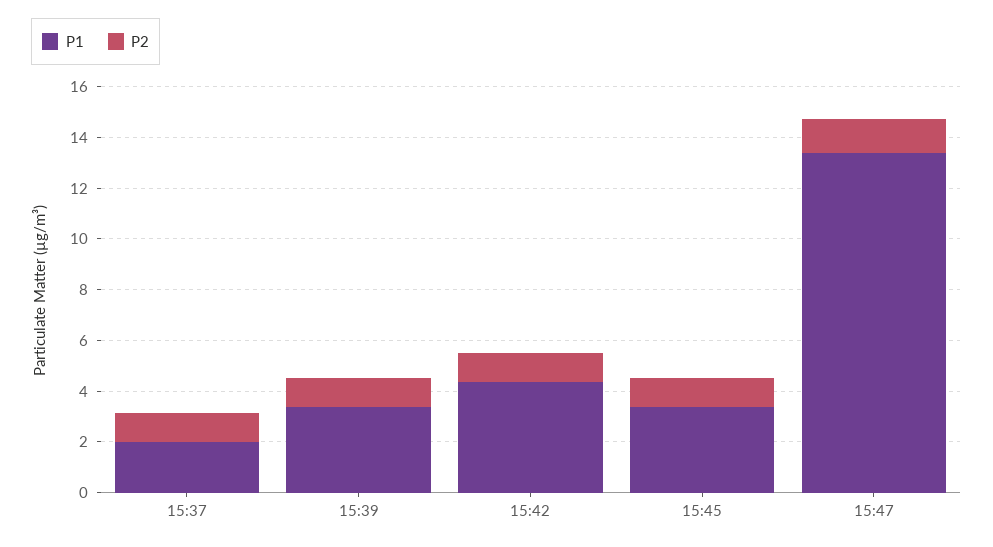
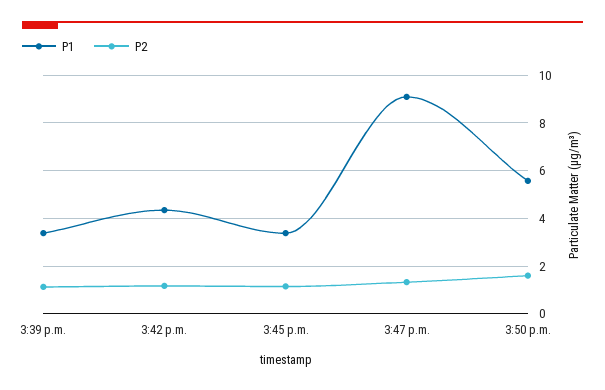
P1, 15:37: 2 -> none
P2, 15:37: 1 -> none
P1, 15:47: 13.5 -> 9
P1, 3:50 p.m.: none -> 5.5
P2, 3:50 p.m.: none -> 1.5

